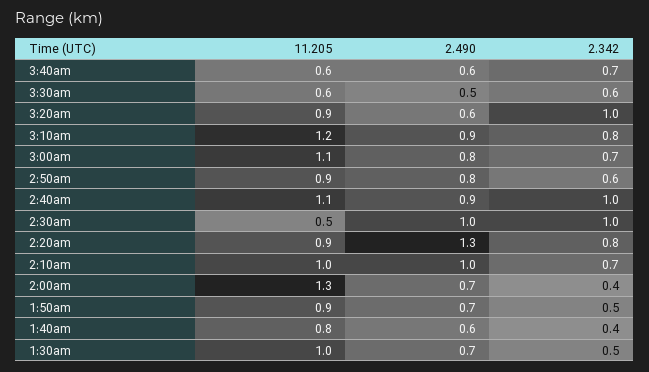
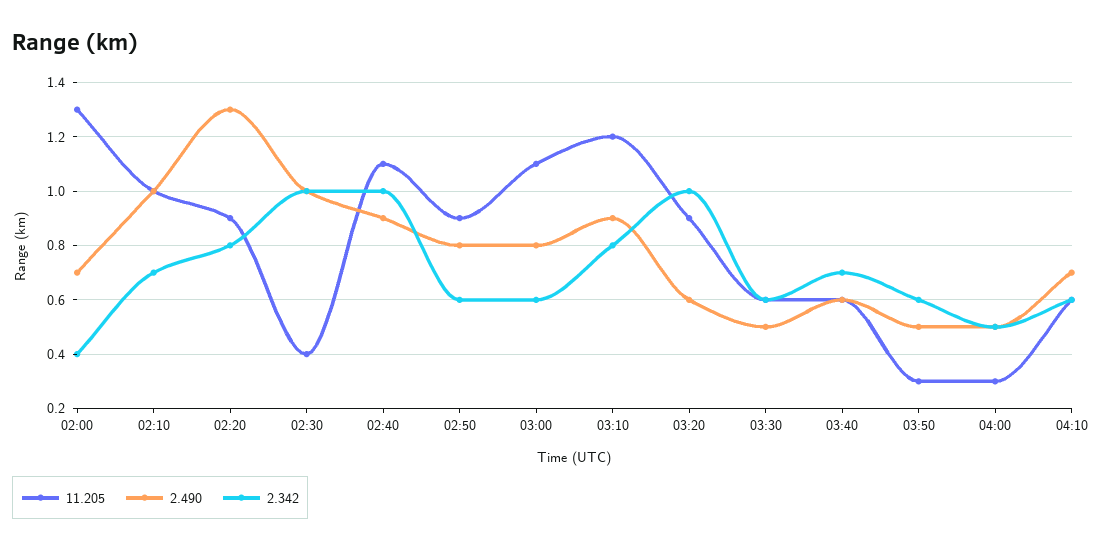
2.342, 3:00am: 0.7 -> 0.6
11.205, 2:30am: 0.5 -> 0.4
11.205, 1:50am: 0.9 -> none
2.490, 1:50am: 0.7 -> none
2.342, 1:50am: 0.5 -> none
11.205, 1:40am: 0.8 -> none
2.490, 1:40am: 0.6 -> none
2.342, 1:40am: 0.4 -> none
11.205, 1:30am: 1 -> none
2.490, 1:30am: 0.7 -> none
2.342, 1:30am: 0.5 -> none
11.205, 03:50: none -> 0.3
2.490, 03:50: none -> 0.5
2.342, 03:50: none -> 0.6
11.205, 04:00: none -> 0.3
2.490, 04:00: none -> 0.5
2.342, 04:00: none -> 0.5
11.205, 04:10: none -> 0.6
2.490, 04:10: none -> 0.7
2.342, 04:10: none -> 0.6

